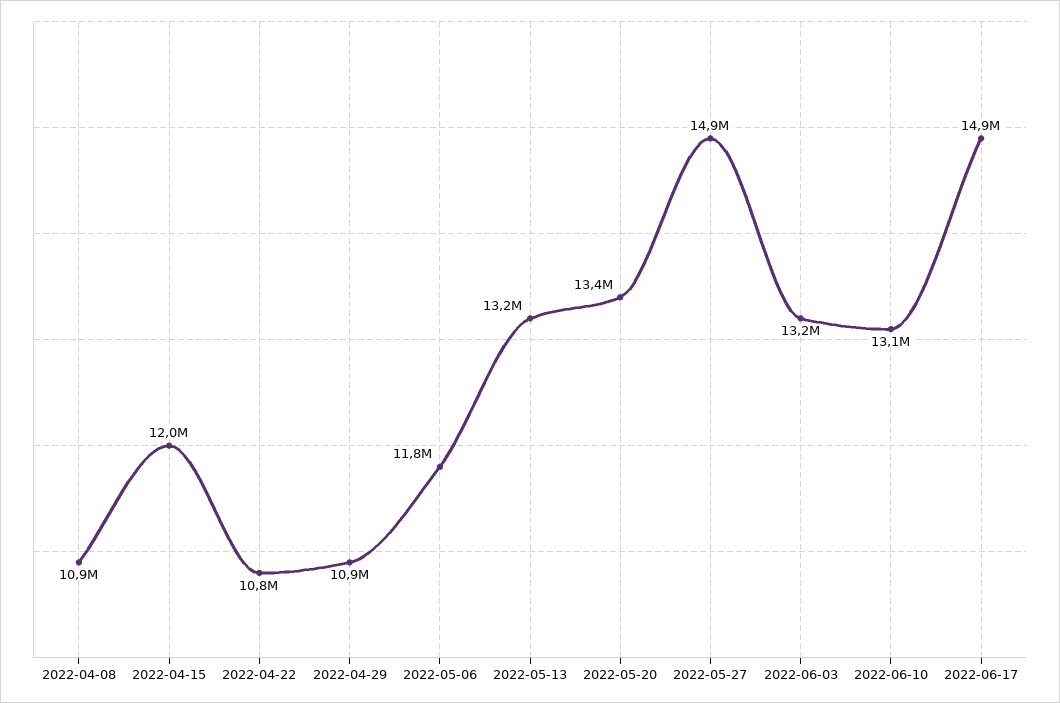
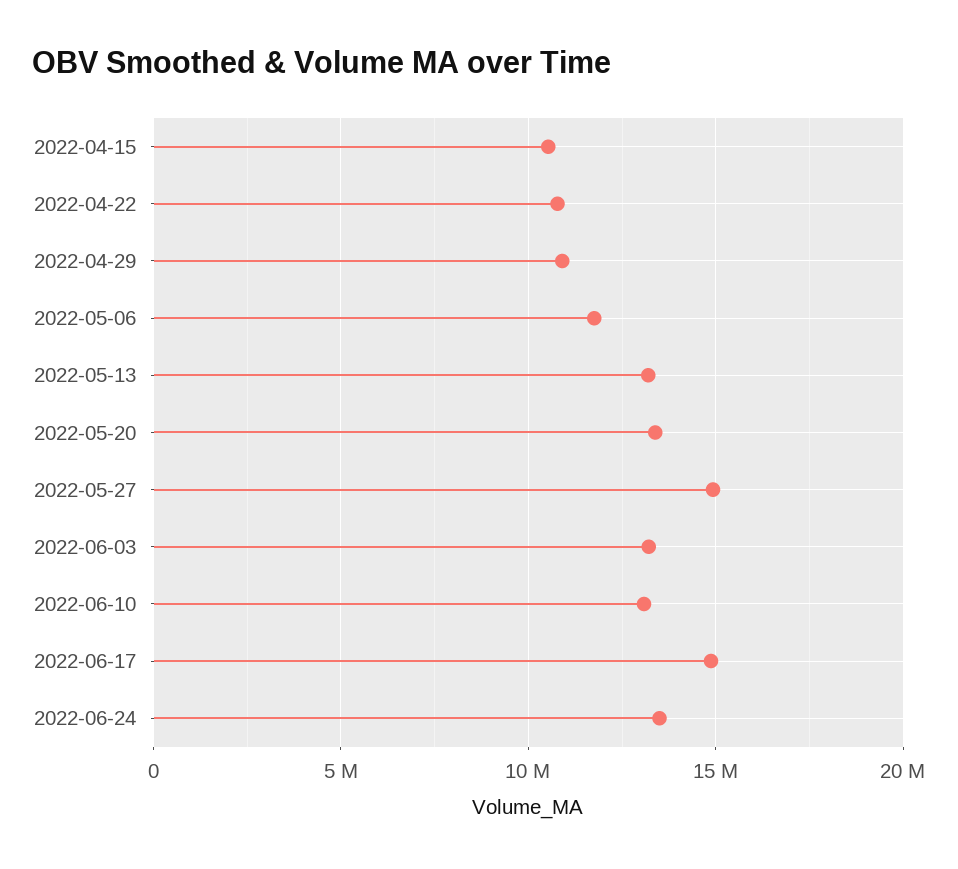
2022-04-08: 10900000 -> none
2022-04-15: 12000000 -> 10500000
2022-06-24: none -> 13500000

